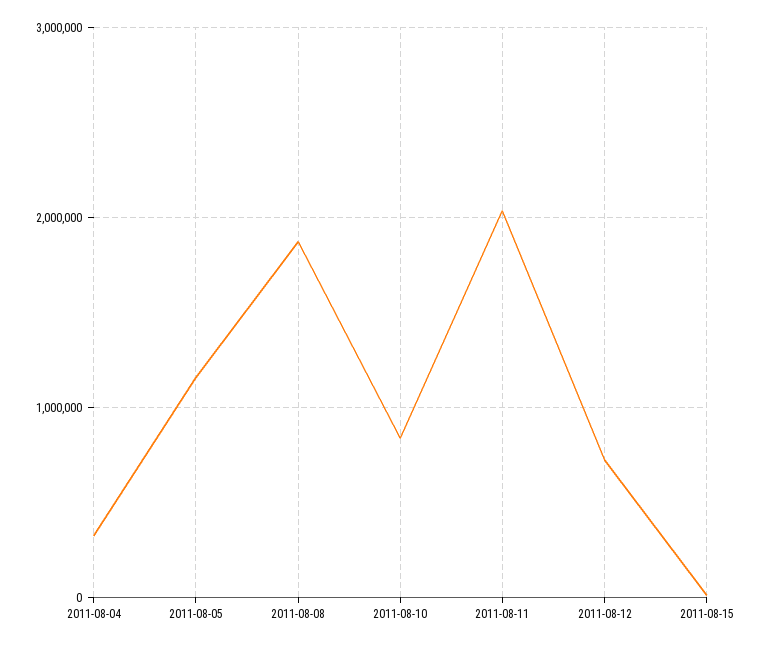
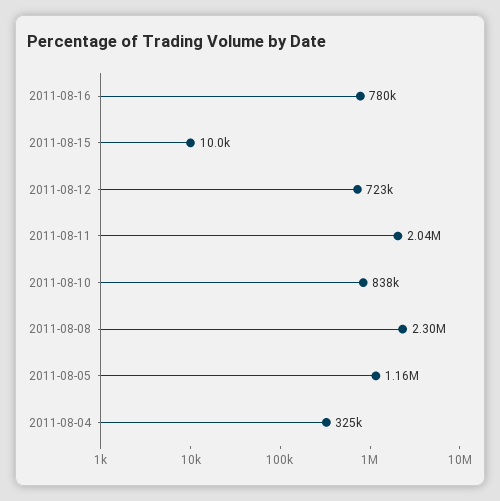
2011-08-08: 1900000 -> 2300000
2011-08-16: none -> 780000

